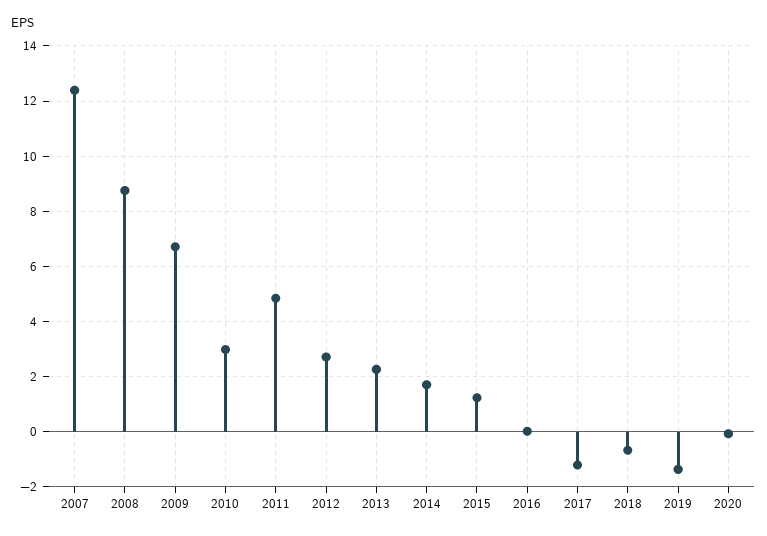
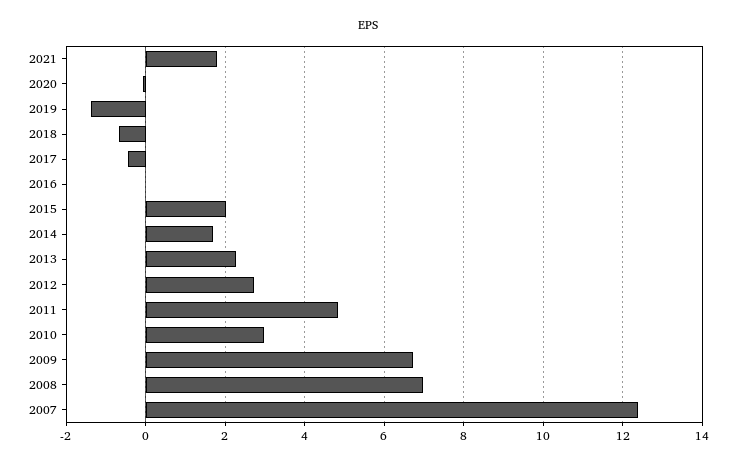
2008: 8.75 -> 7
2015: 1.25 -> 2
2017: -1.25 -> -0.4
2021: none -> 1.8

